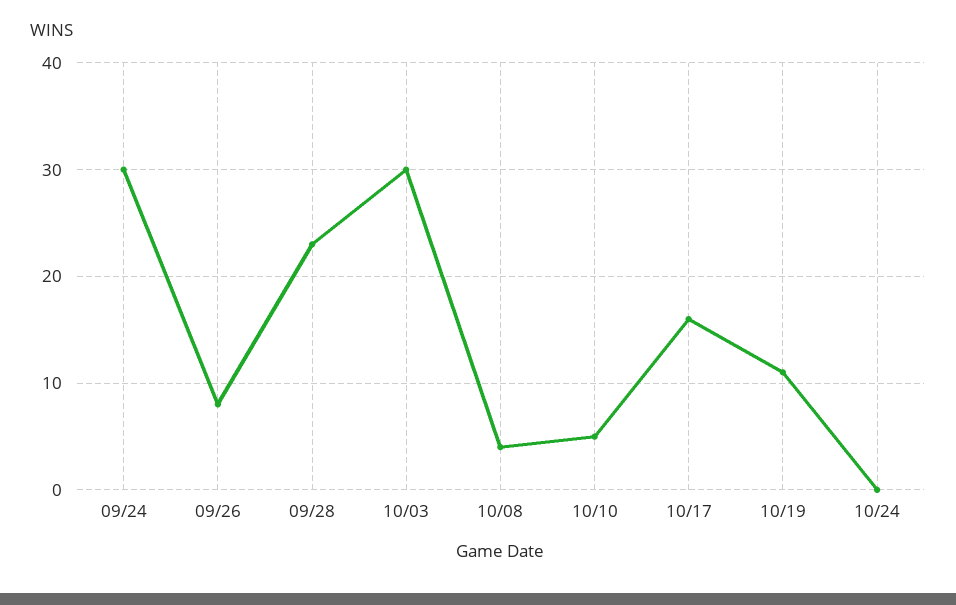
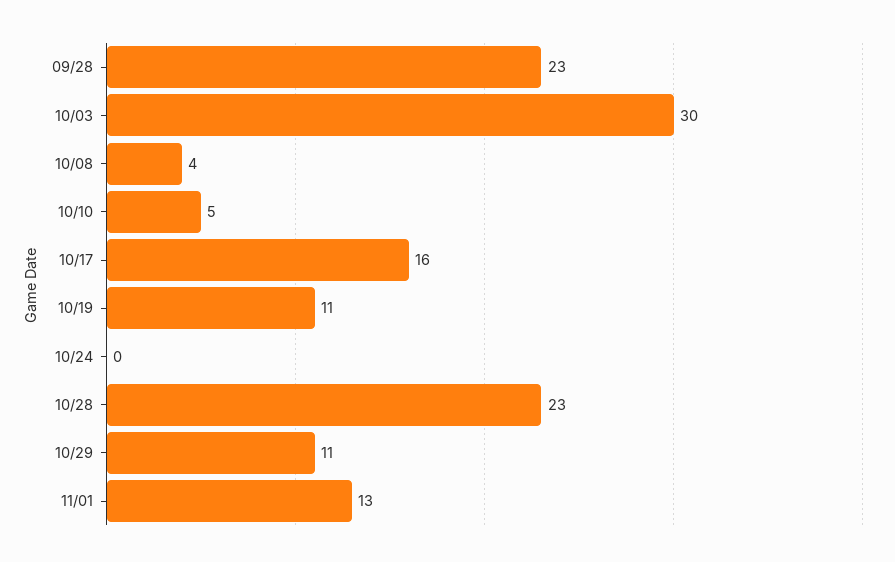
09/24: 30 -> none
09/26: 8 -> none
10/28: none -> 23
10/29: none -> 11
11/01: none -> 13

